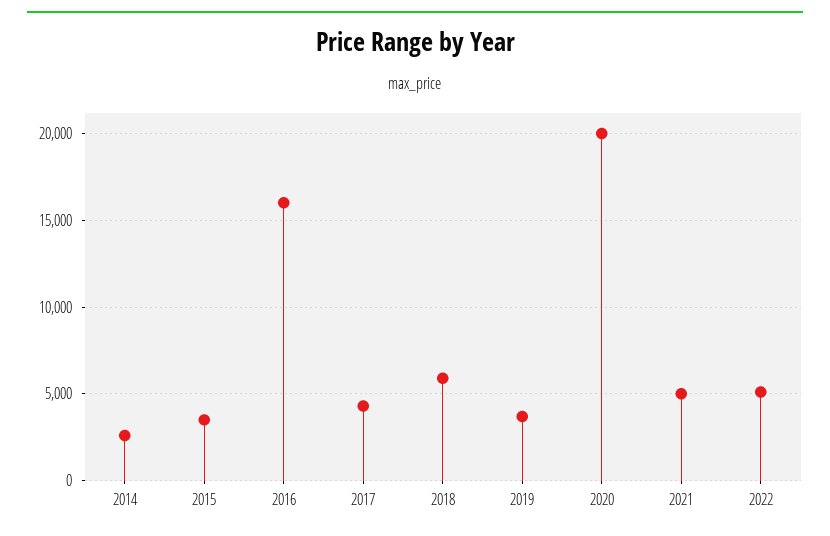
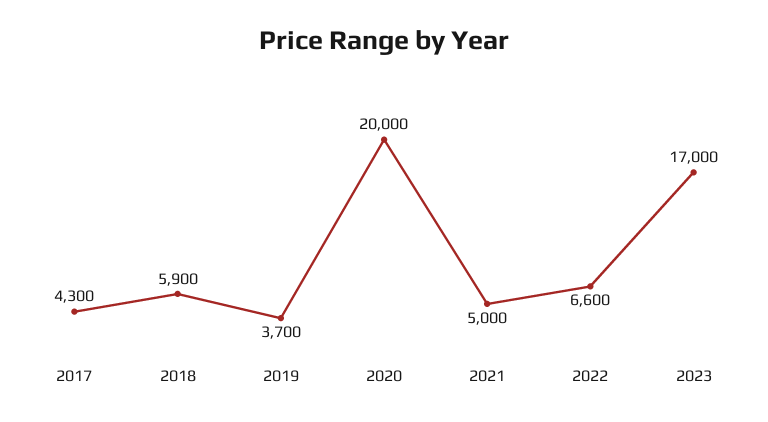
2014: 2500 -> none
2015: 3500 -> none
2016: 16000 -> none
2022: 5000 -> 6600
2023: none -> 17000

